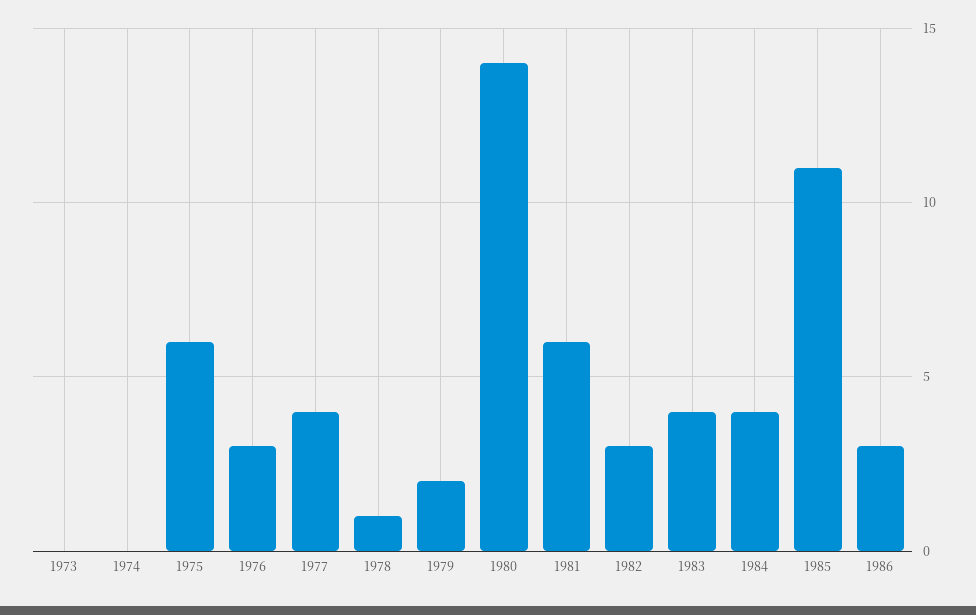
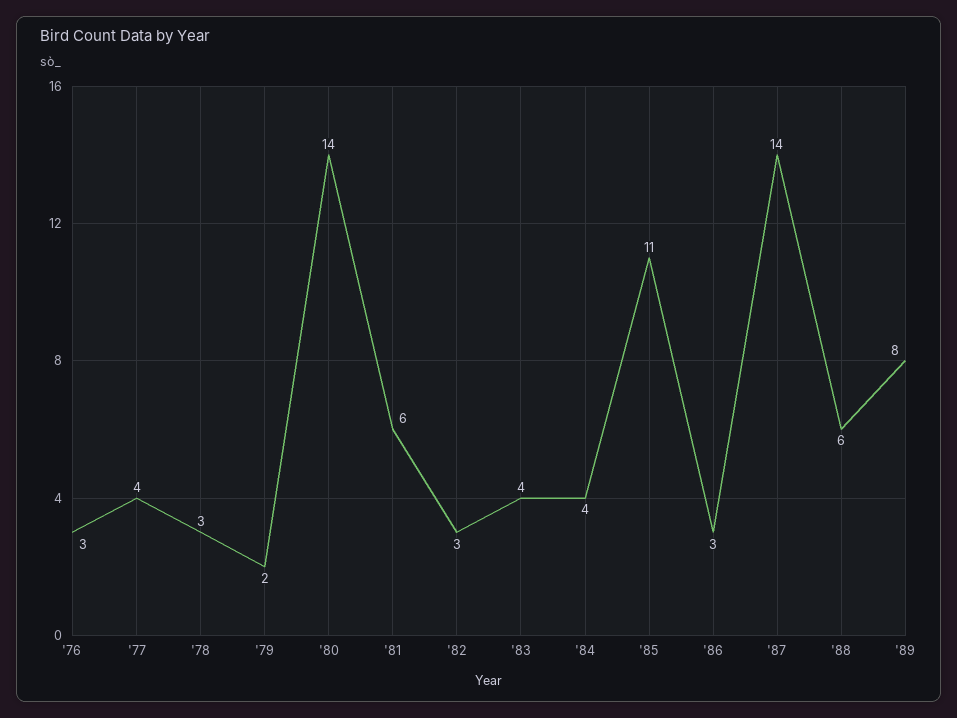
1973: 0 -> none
1974: 0 -> none
1975: 6 -> none
1978: 1 -> 3
'87: none -> 14
'88: none -> 6
'89: none -> 8

